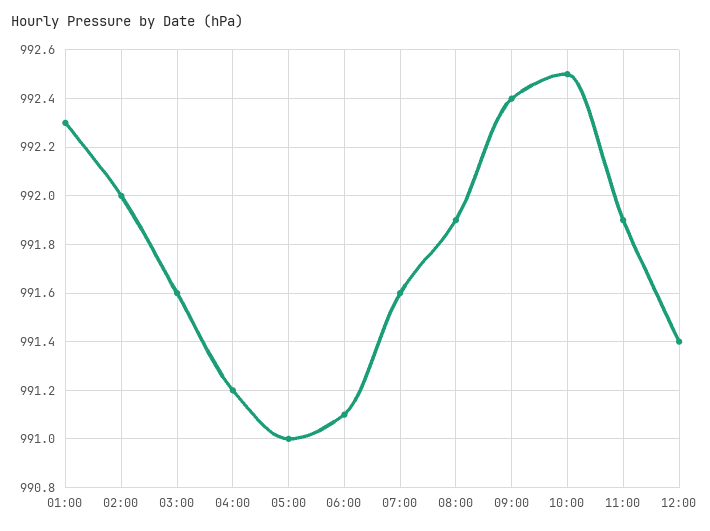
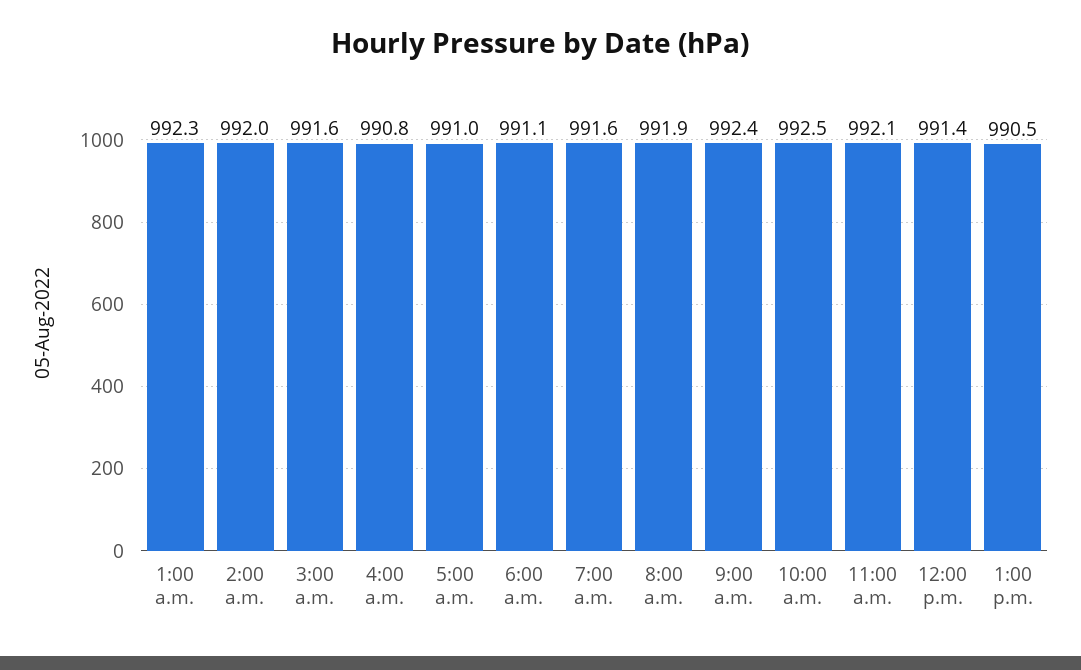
04:00: 991.2 -> 990.8
11:00: 991.9 -> 992.1
1:00 p.m.: none -> 990.5

